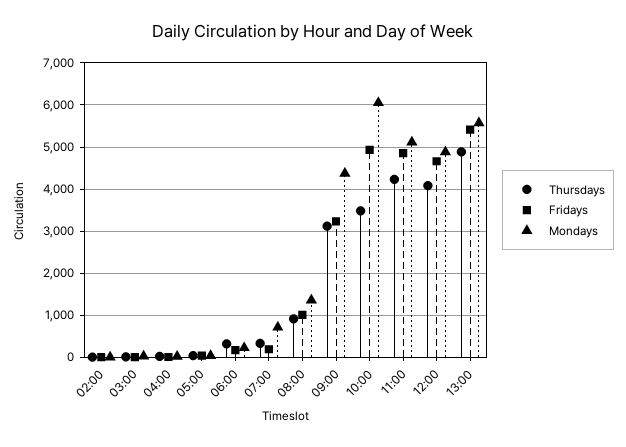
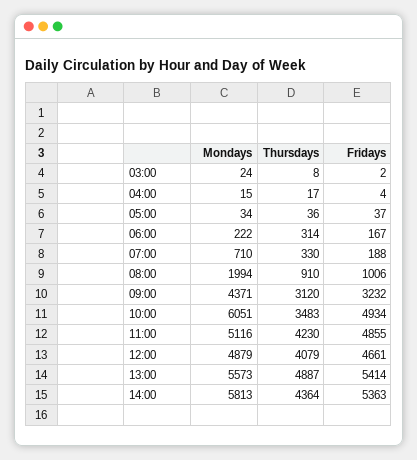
Thursdays, 02:00: 0 -> none
Fridays, 02:00: 0 -> none
Mondays, 02:00: 0 -> none
Mondays, 08:00: 1400 -> 1994
Mondays, 14:00: none -> 5813
Thursdays, 14:00: none -> 4364
Fridays, 14:00: none -> 5363

